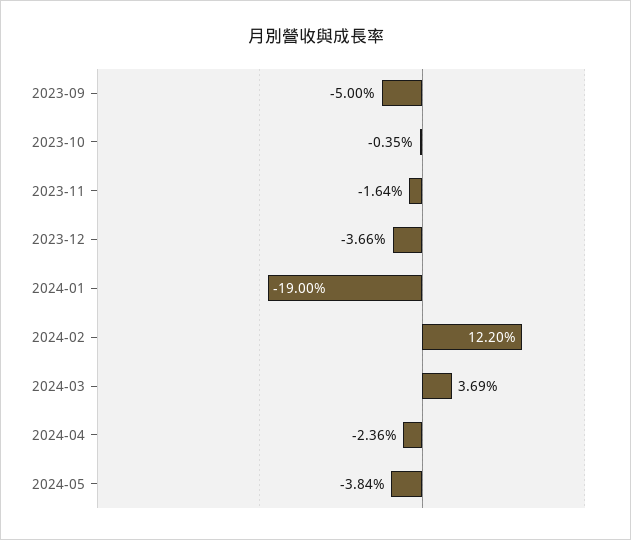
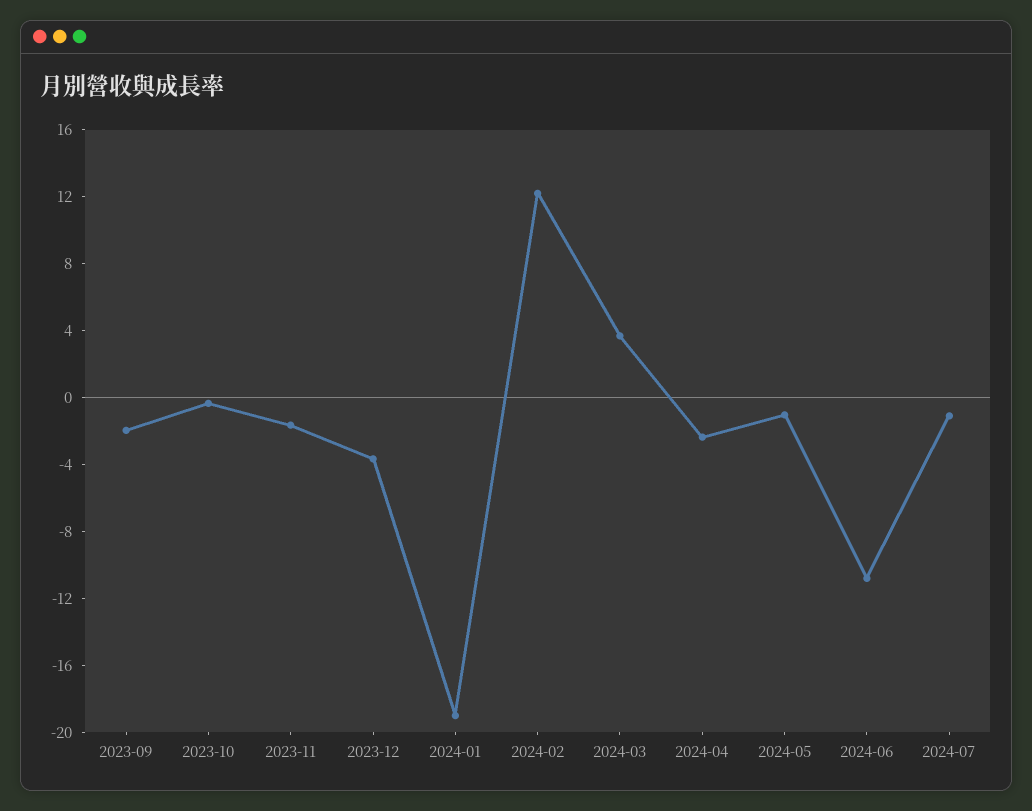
2023-09: -5 -> -2
2024-05: -3.84 -> -1
2024-06: none -> -11
2024-07: none -> -1

